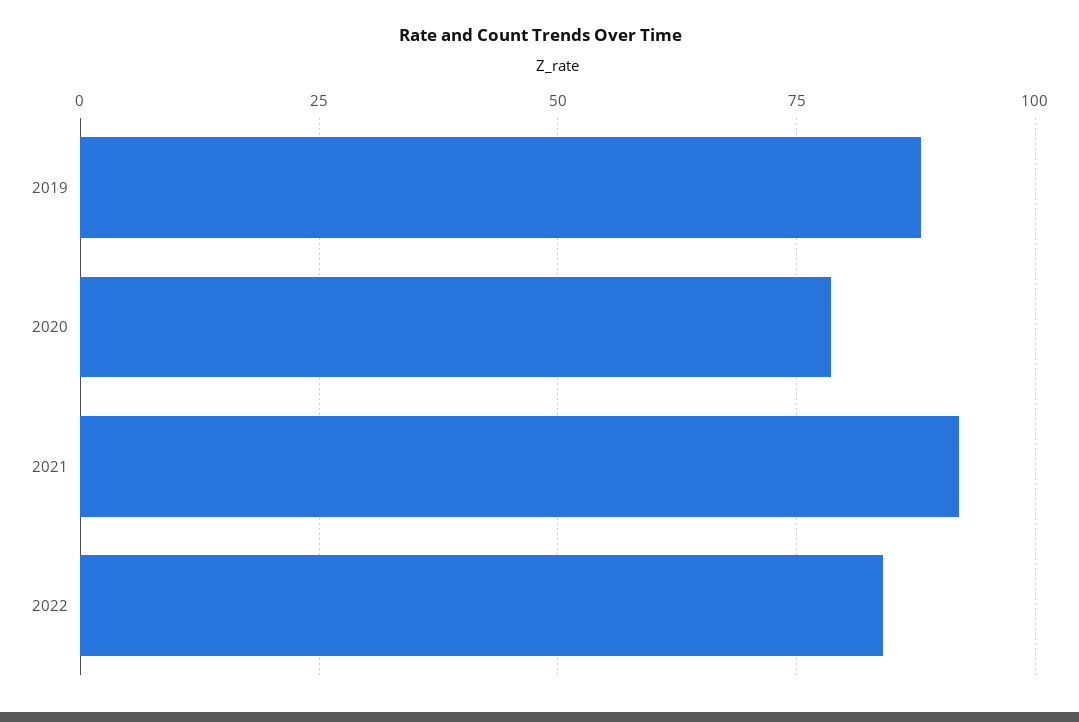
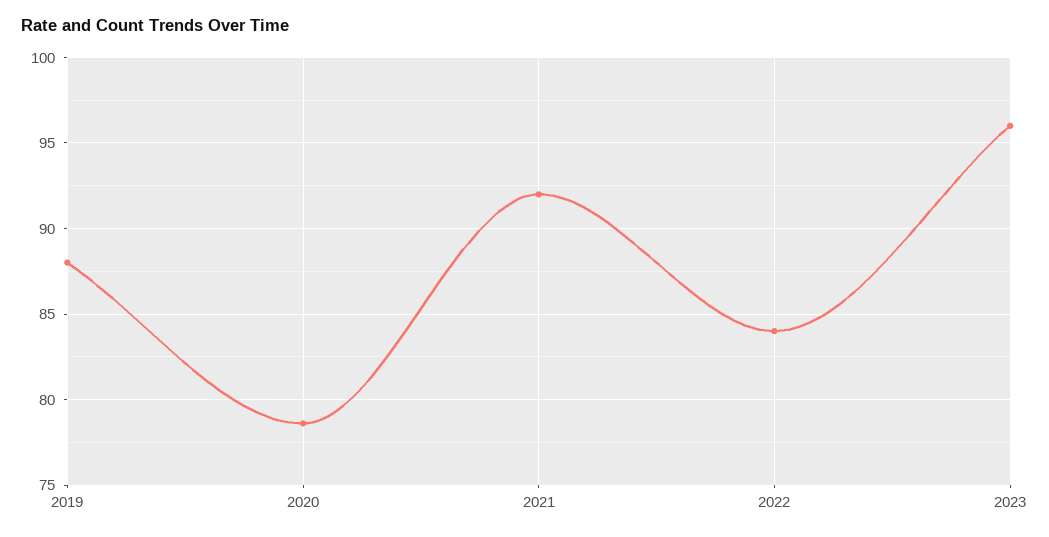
2023: none -> 96

